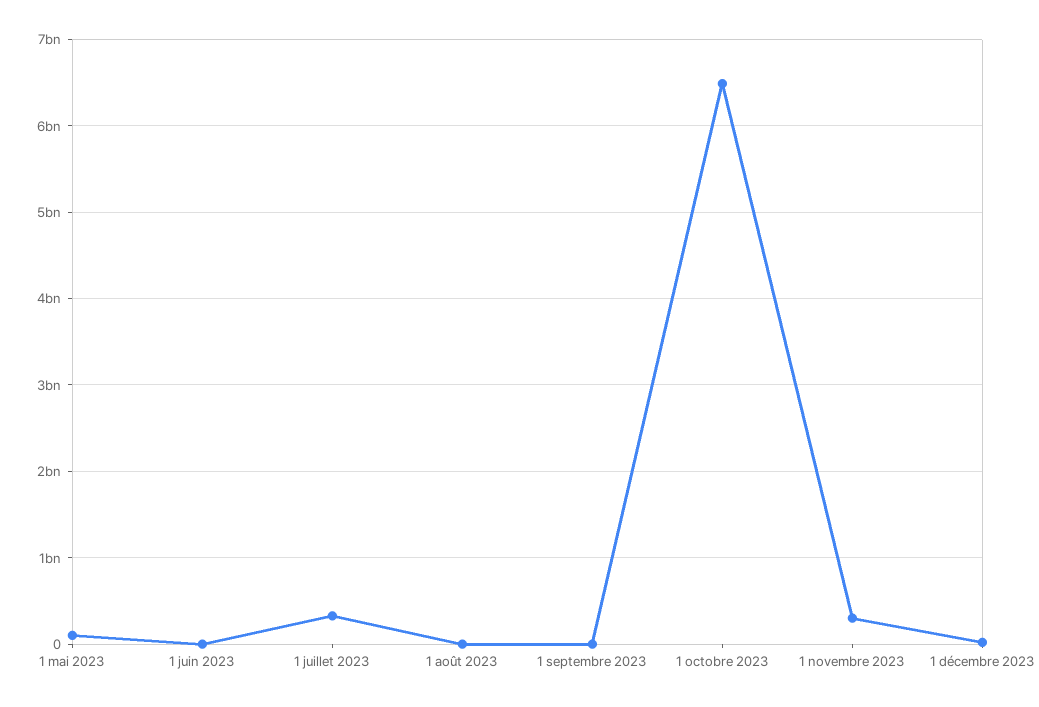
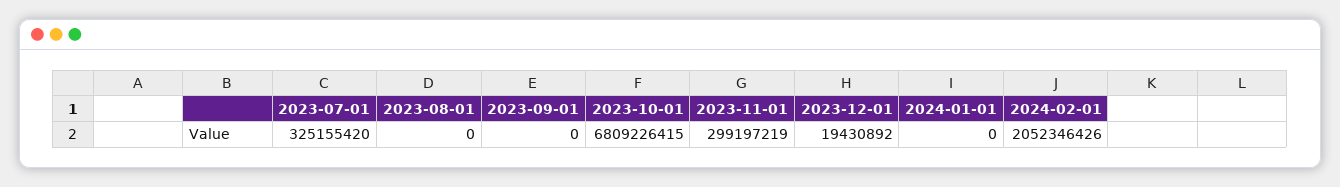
1 mai 2023: 100000000 -> none
1 juin 2023: 0 -> none
1 octobre 2023: 6500000000 -> 6809226415
2024-01-01: none -> 0
2024-02-01: none -> 2052346426

